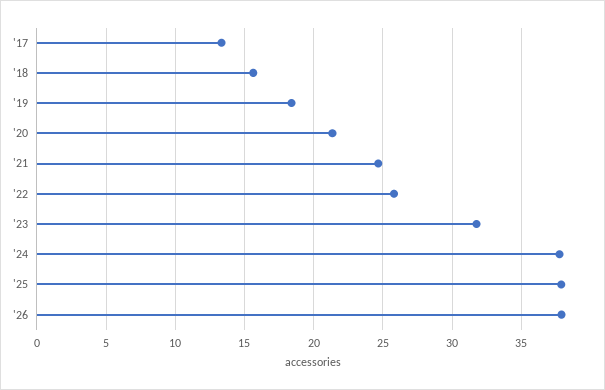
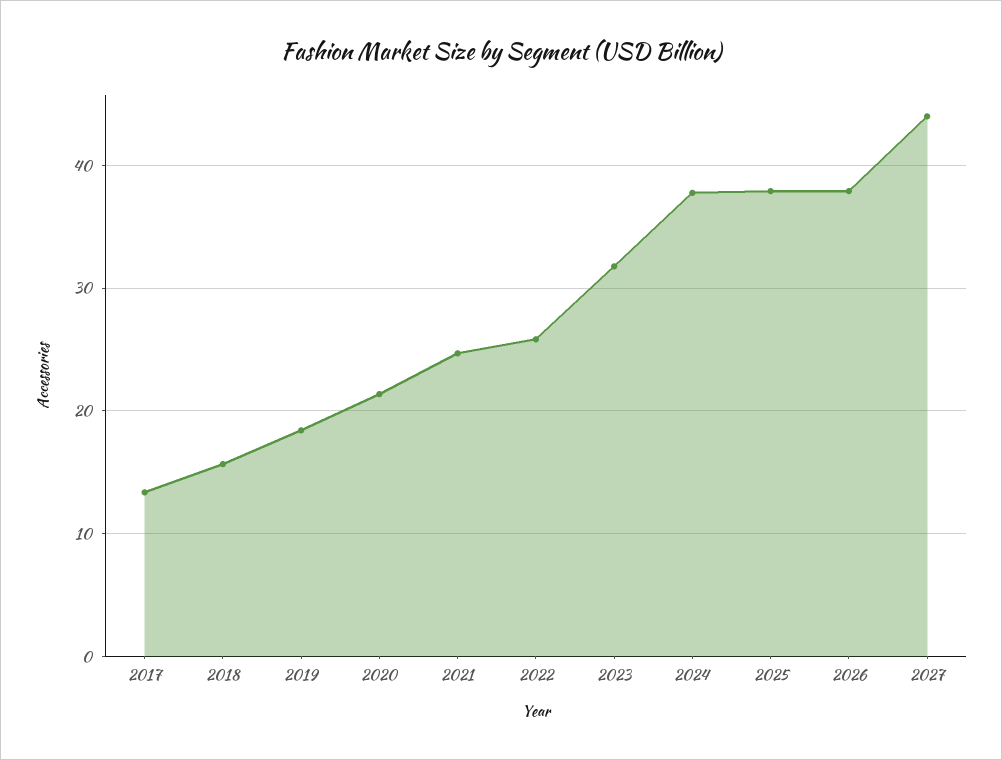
2027: none -> 44

